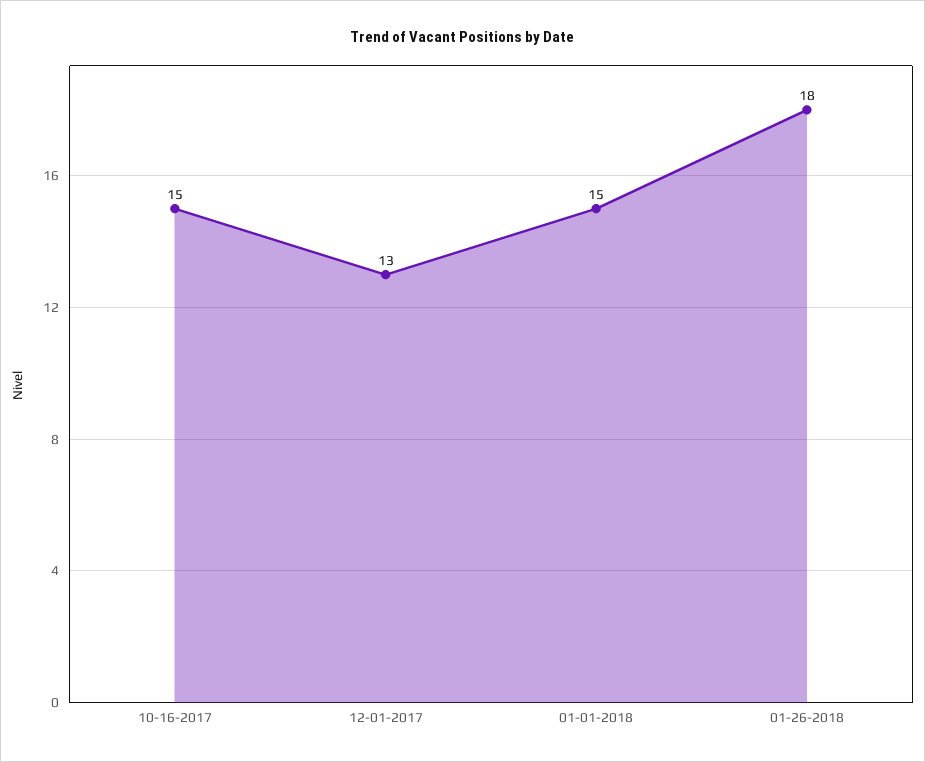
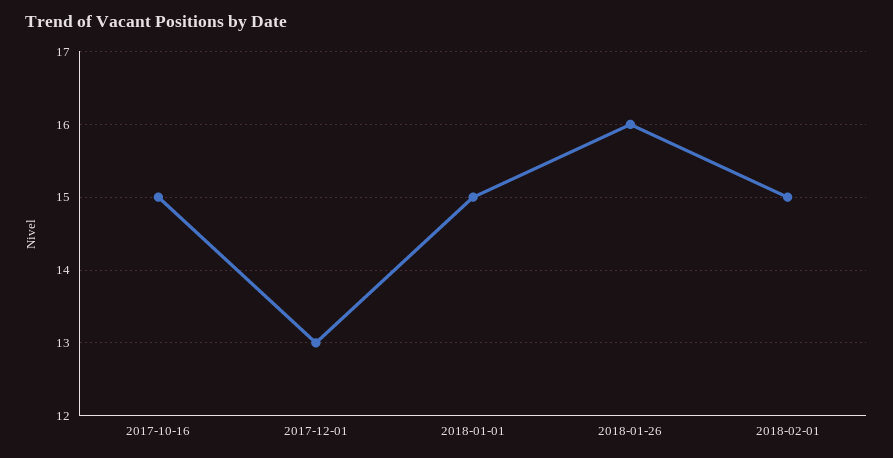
01-26-2018: 18 -> 16
2018-02-01: none -> 15

